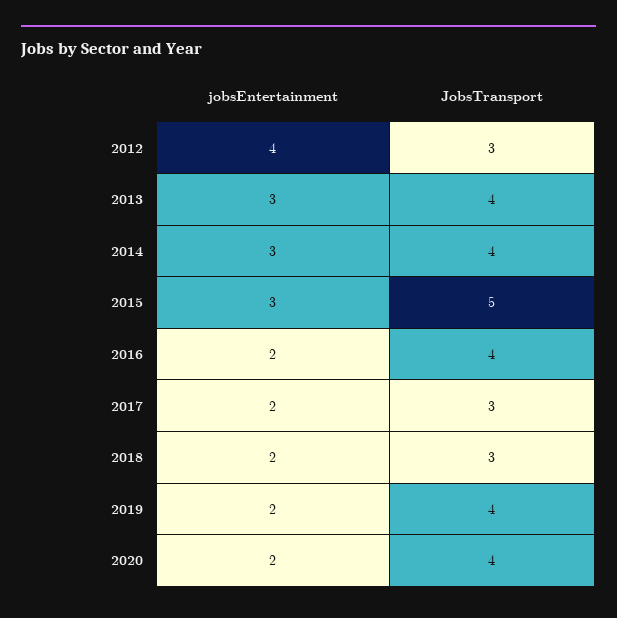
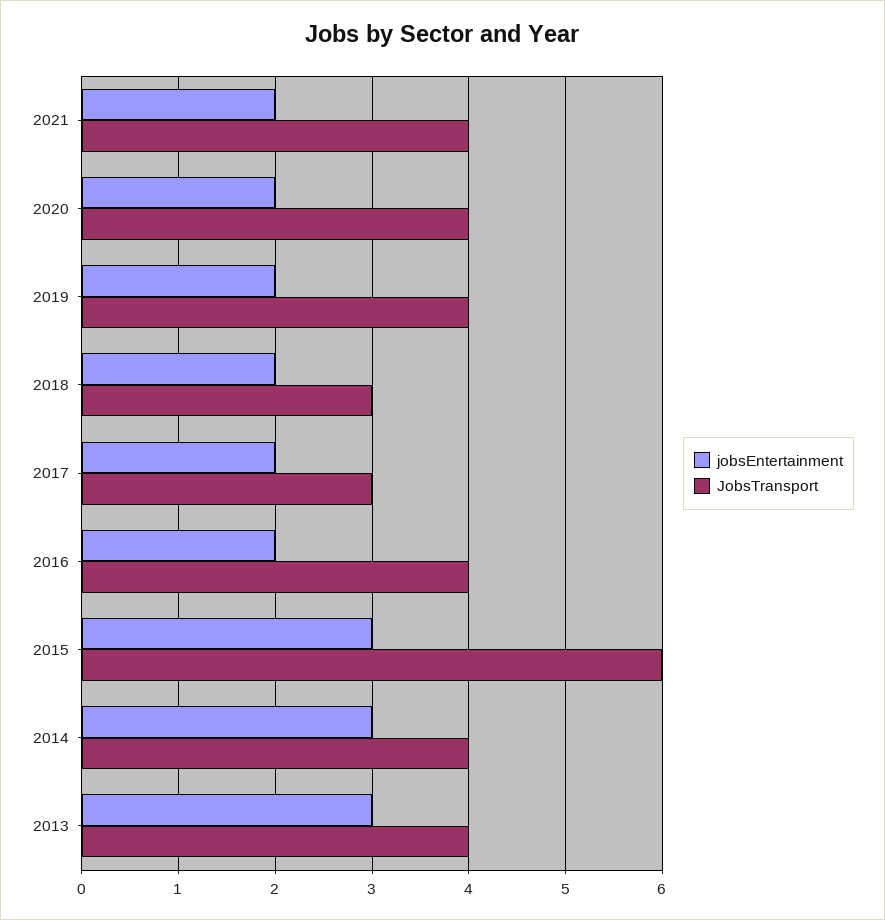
jobsEntertainment, 2012: 4 -> none
JobsTransport, 2012: 3 -> none
JobsTransport, 2015: 5 -> 6
jobsEntertainment, 2021: none -> 2
JobsTransport, 2021: none -> 4

